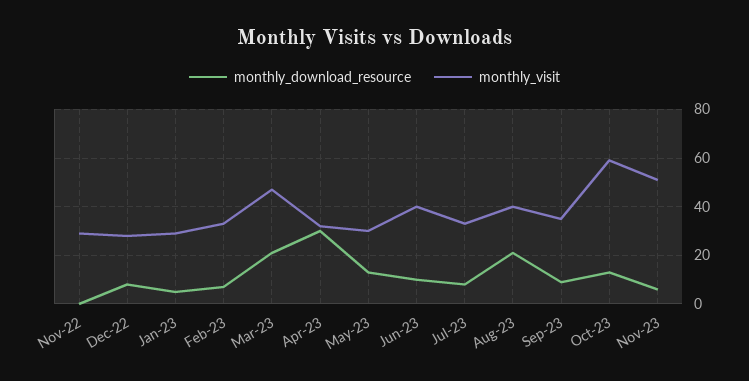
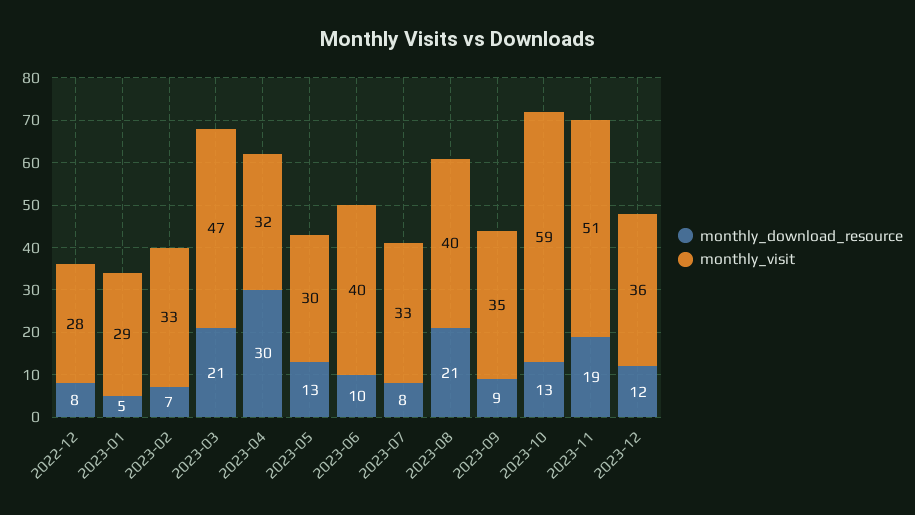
monthly_download_resource, Nov-22: 0 -> none
monthly_visit, Nov-22: 30 -> none
monthly_download_resource, Nov-23: 5 -> 19
monthly_download_resource, 2023-12: none -> 12
monthly_visit, 2023-12: none -> 36

